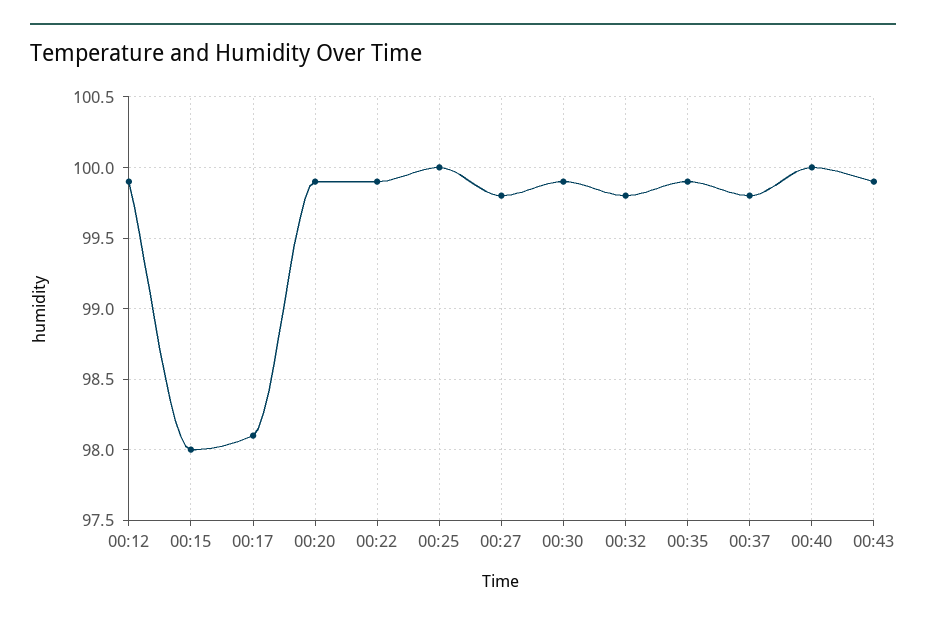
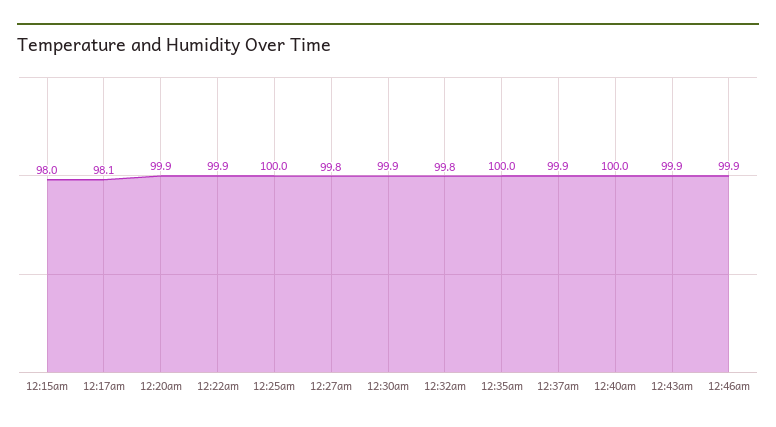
00:12: 99.9 -> none
00:35: 99.9 -> 100
00:37: 99.8 -> 99.9
12:46am: none -> 99.9

